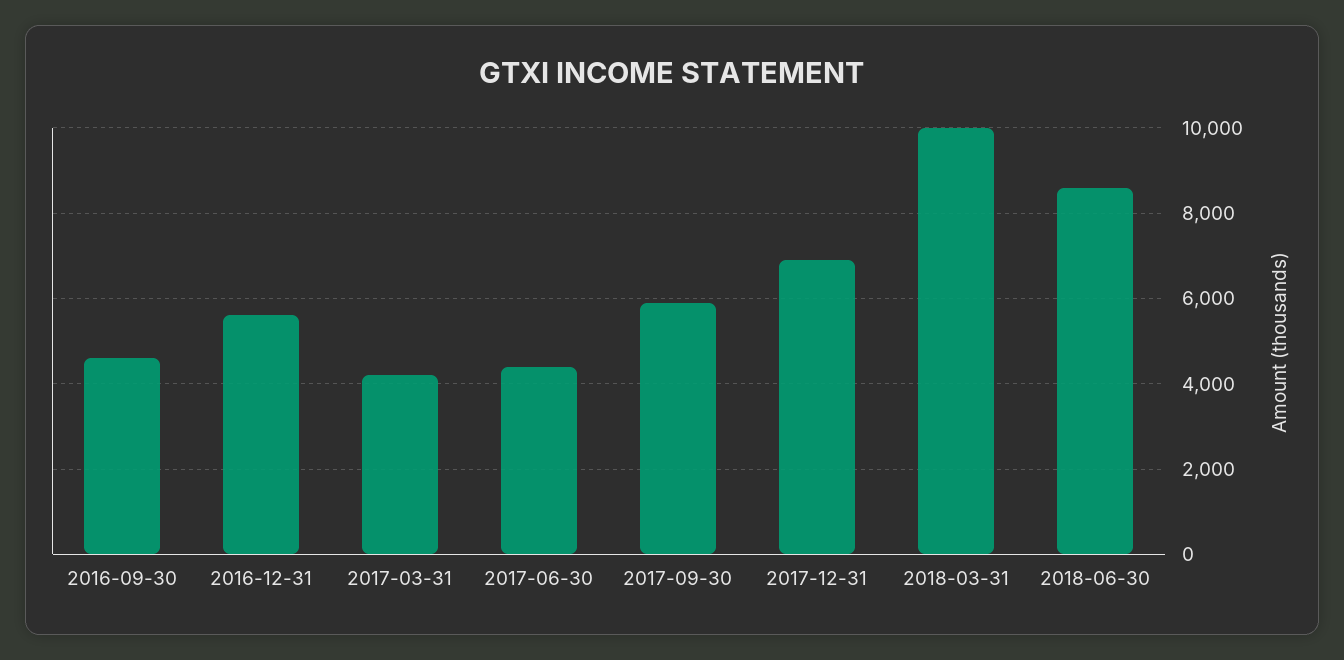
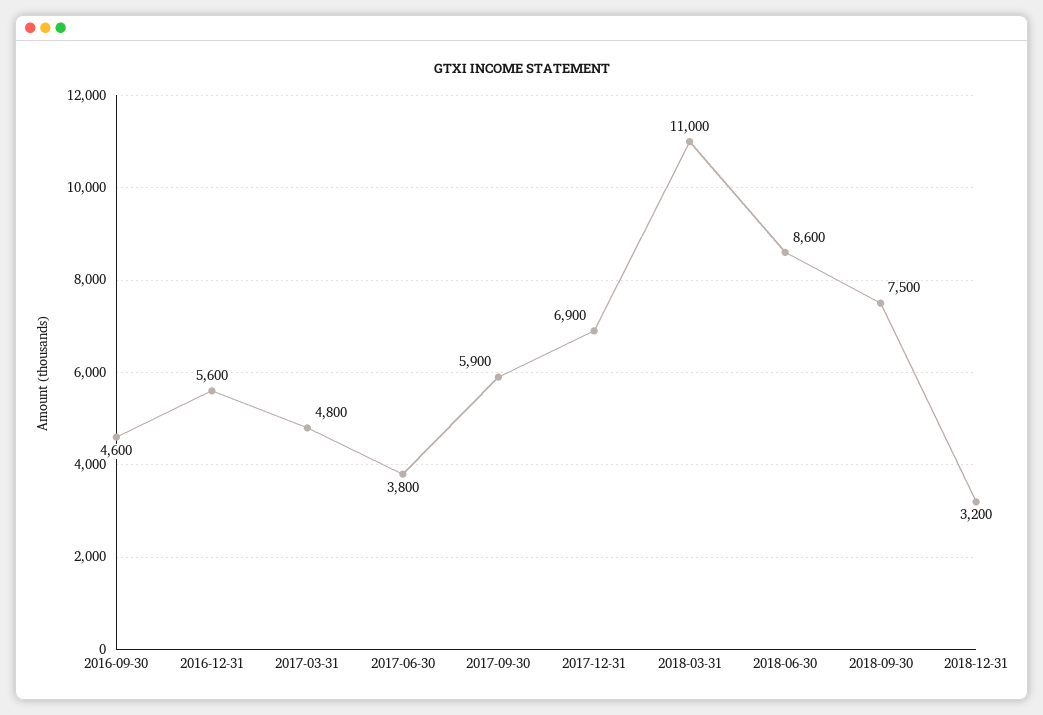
2017-03-31: 4200 -> 4800
2017-06-30: 4400 -> 3800
2018-03-31: 10000 -> 11000
2018-09-30: none -> 7500
2018-12-31: none -> 3200

